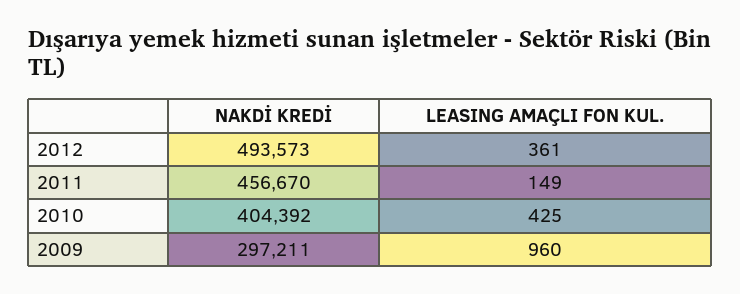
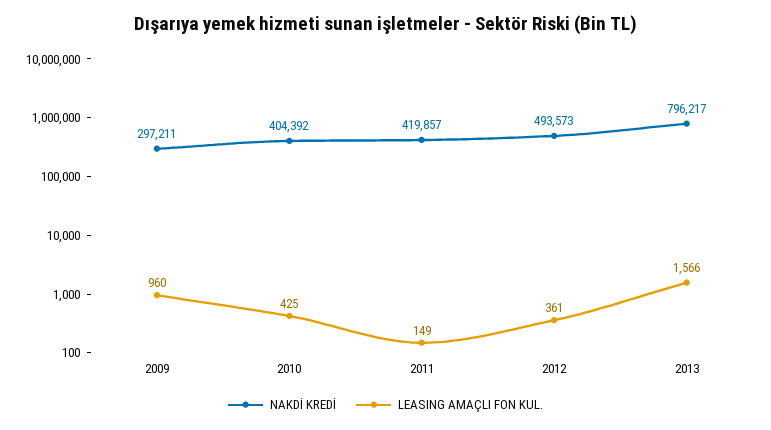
NAKDİ KREDİ, 2011: 456670 -> 419857
NAKDİ KREDİ, 2013: none -> 796217
LEASING AMAÇLI FON KUL., 2013: none -> 1566

